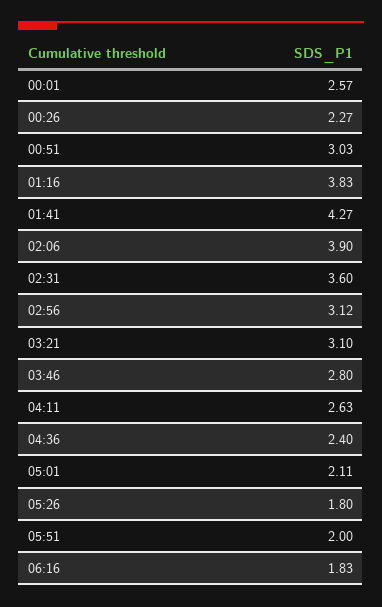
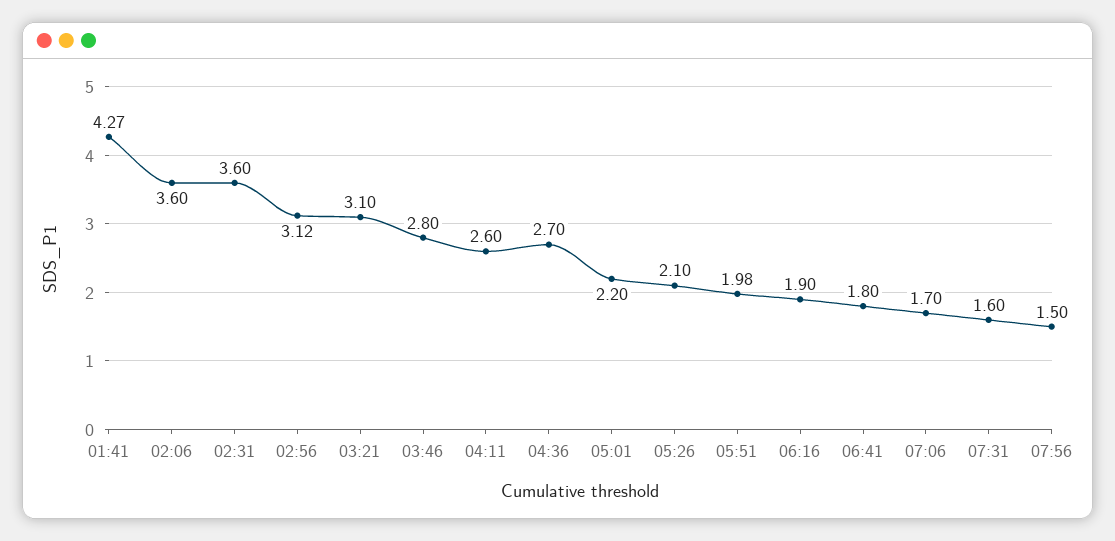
00:01: 2.57 -> none
00:26: 2.27 -> none
00:51: 3.03 -> none
01:16: 3.83 -> none
02:06: 3.9 -> 3.6
04:11: 2.63 -> 2.6
04:36: 2.4 -> 2.7
05:01: 2.11 -> 2.2
05:26: 1.8 -> 2.1
05:51: 2 -> 1.98
06:16: 1.83 -> 1.9
06:41: none -> 1.8
07:06: none -> 1.7
07:31: none -> 1.6
07:56: none -> 1.5

